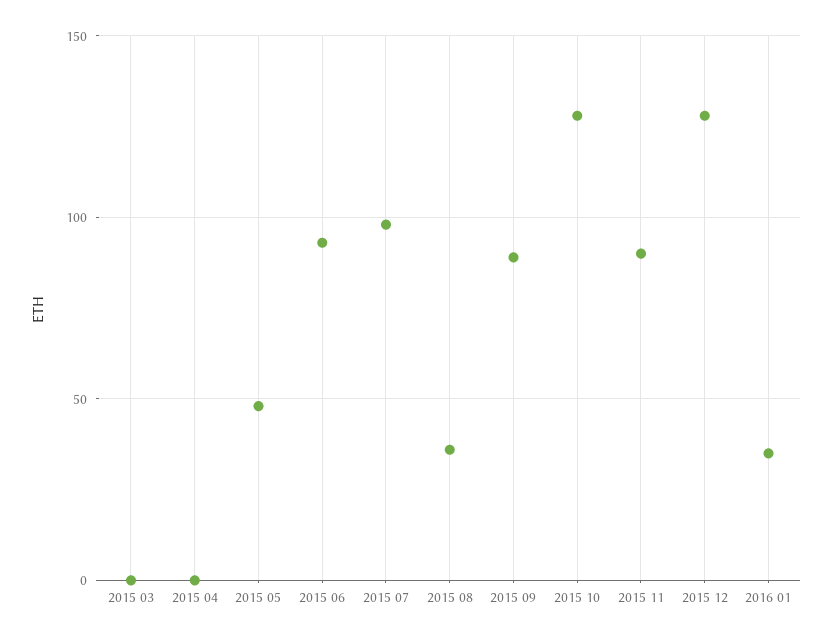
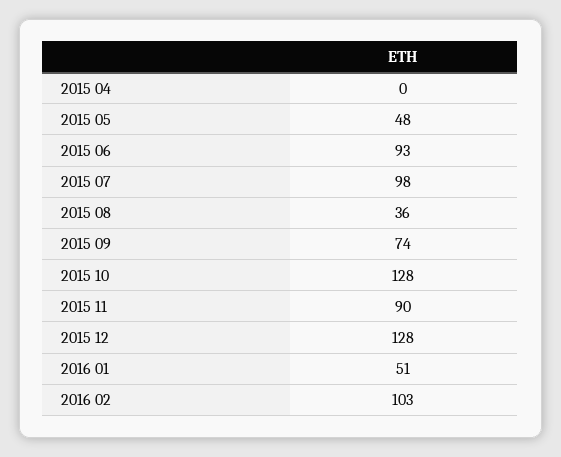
2015 03: 0 -> none
2015 09: 90 -> 74
2016 01: 35 -> 51
2016 02: none -> 103

